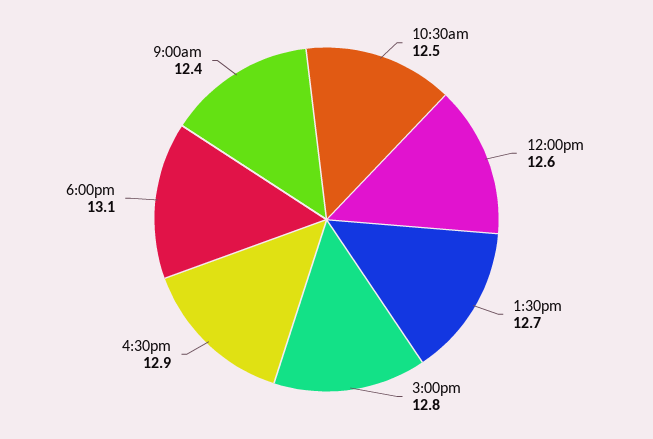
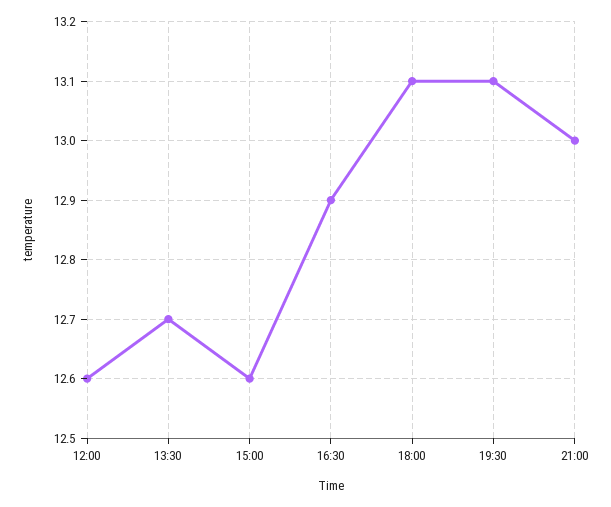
10:30am: 12.5 -> none
3:00pm: 12.8 -> 12.6
9:00am: 12.4 -> none
19:30: none -> 13.1
21:00: none -> 13

